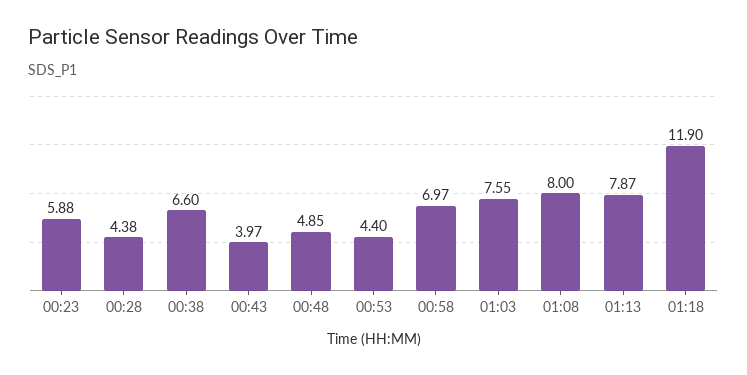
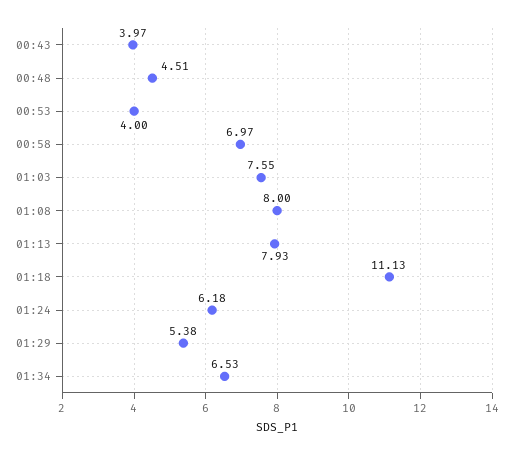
00:23: 5.88 -> none
00:28: 4.38 -> none
00:38: 6.6 -> none
00:48: 4.85 -> 4.51
00:53: 4.4 -> 4
01:13: 7.87 -> 7.93
01:18: 11.9 -> 11.13
01:24: none -> 6.18
01:29: none -> 5.38
01:34: none -> 6.53

